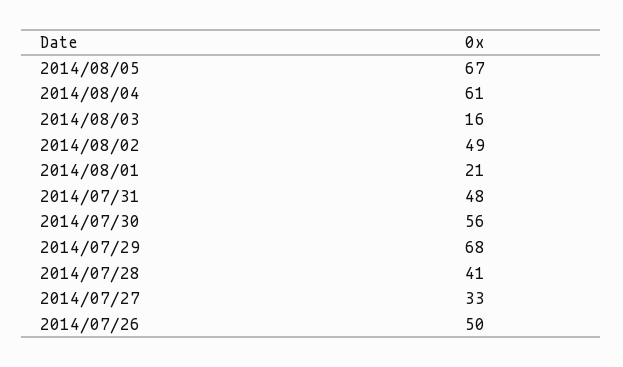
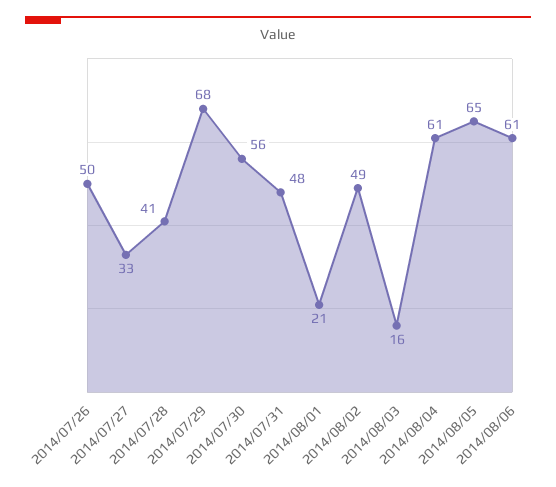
2014/08/05: 67 -> 65
2014/08/06: none -> 61

